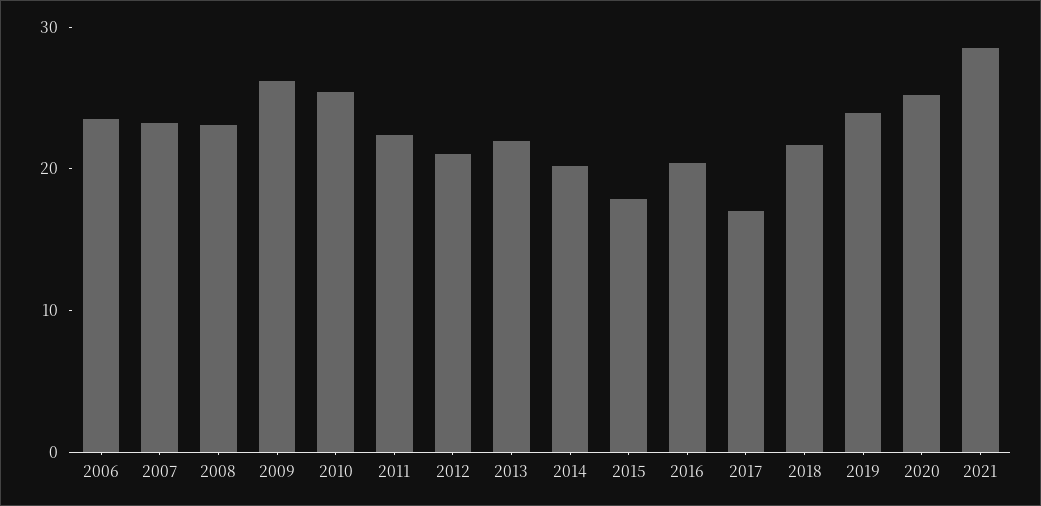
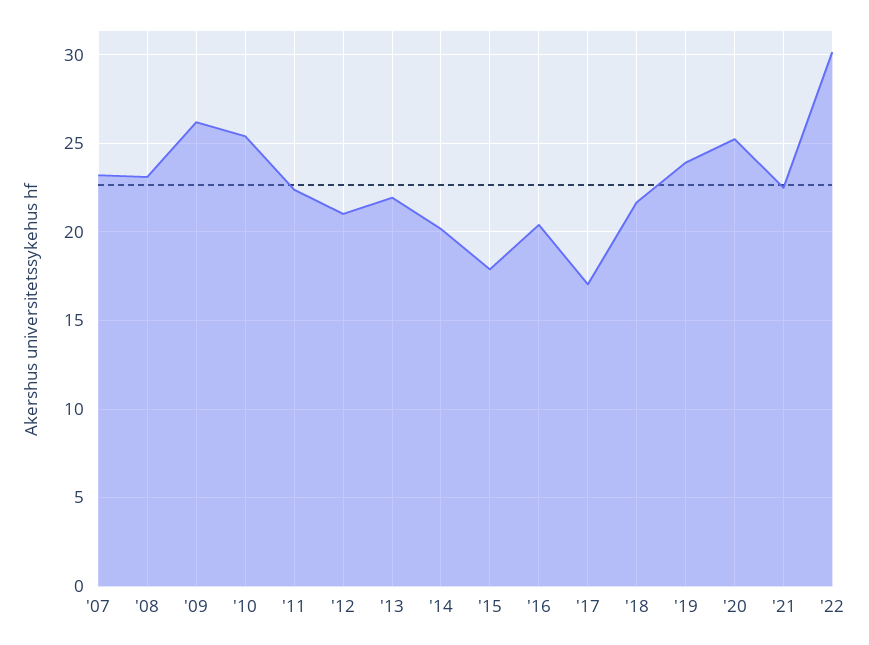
2006: 24 -> none
2021: 28 -> 22.5
'22: none -> 30

